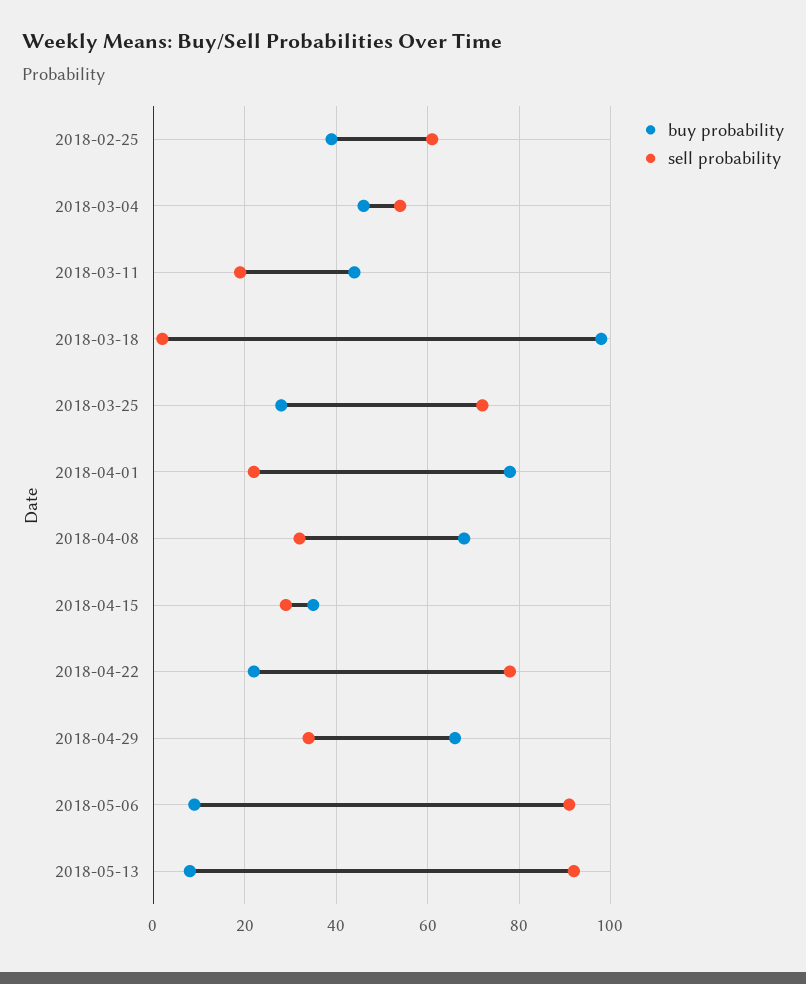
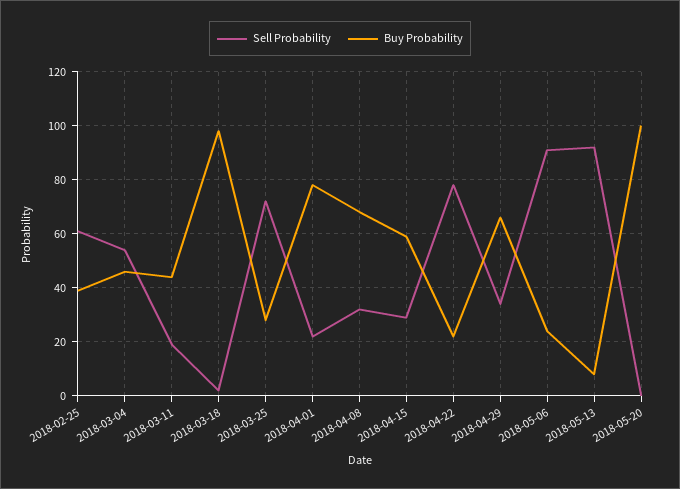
buy probability, 2018-04-15: 35 -> 60
buy probability, 2018-05-06: 10 -> 25
sell probability, 2018-05-20: none -> 0
buy probability, 2018-05-20: none -> 100

